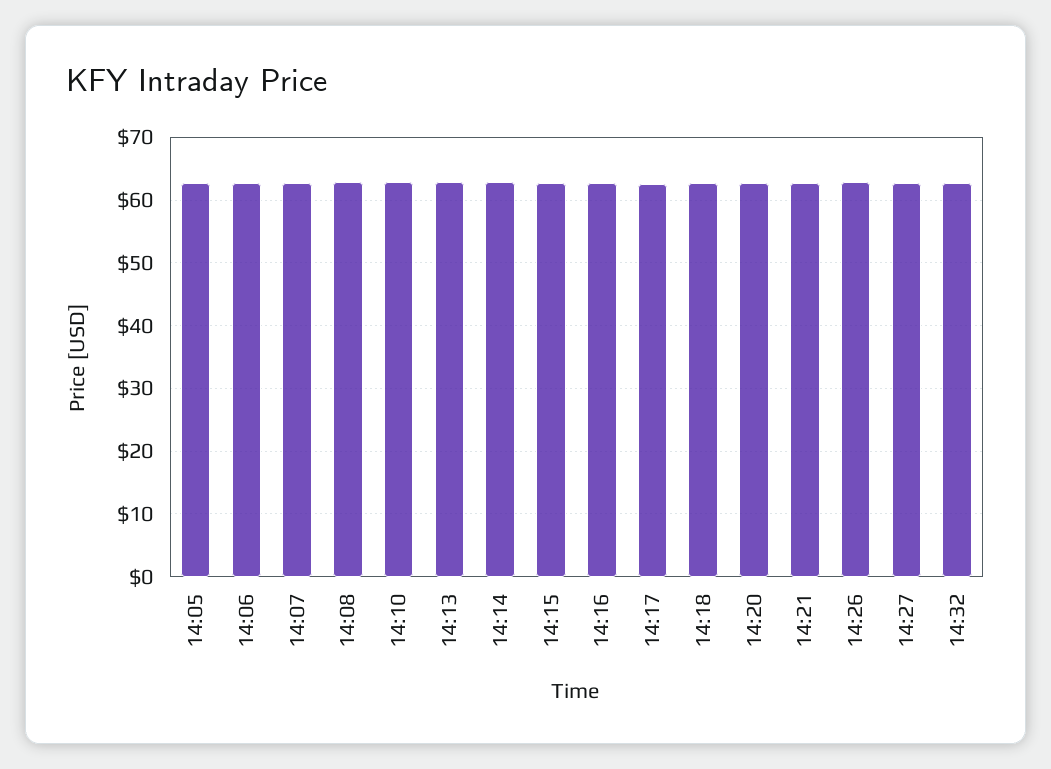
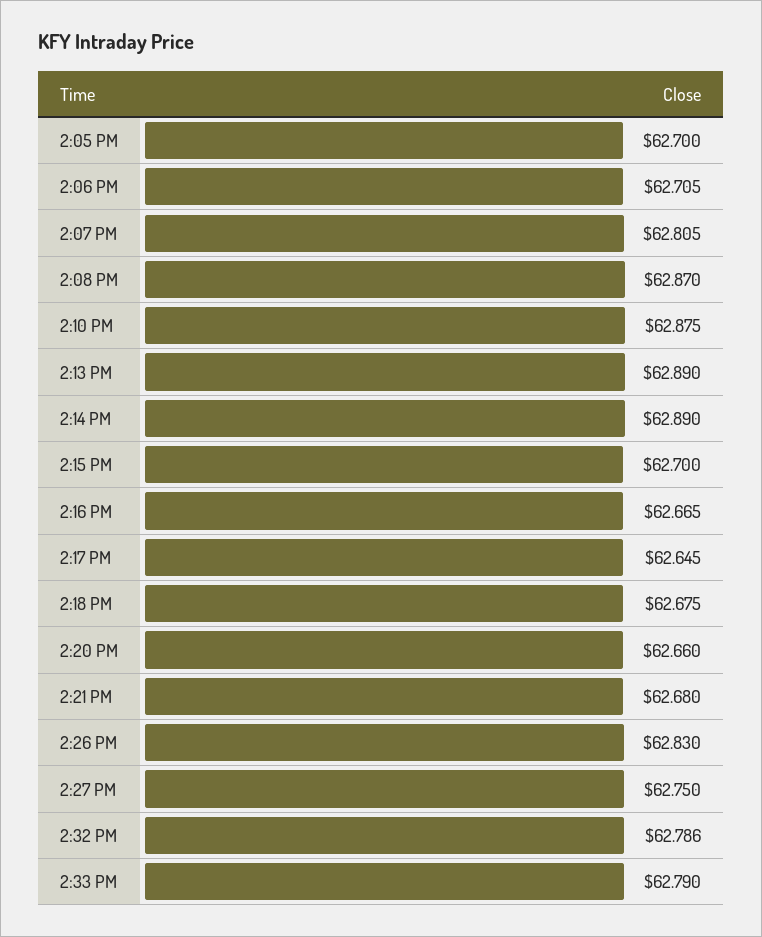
2:33 PM: none -> 62.79

